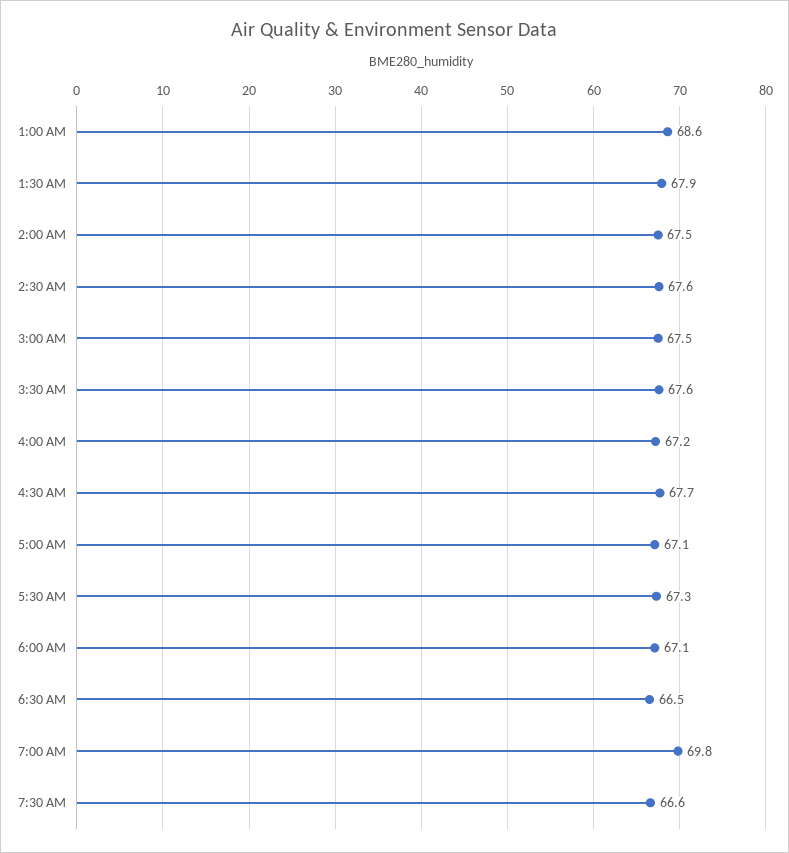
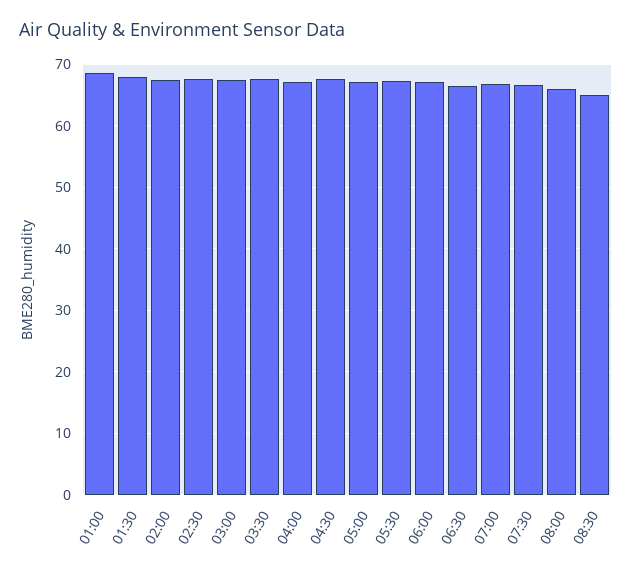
7:00 AM: 69.8 -> 67
08:00: none -> 66
08:30: none -> 65

